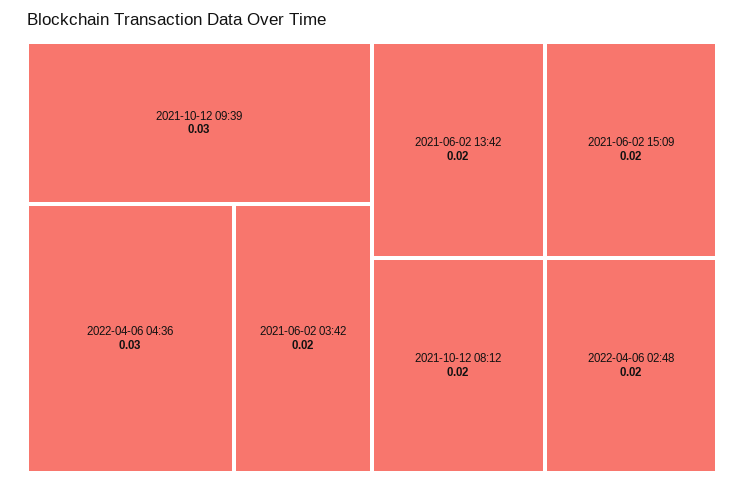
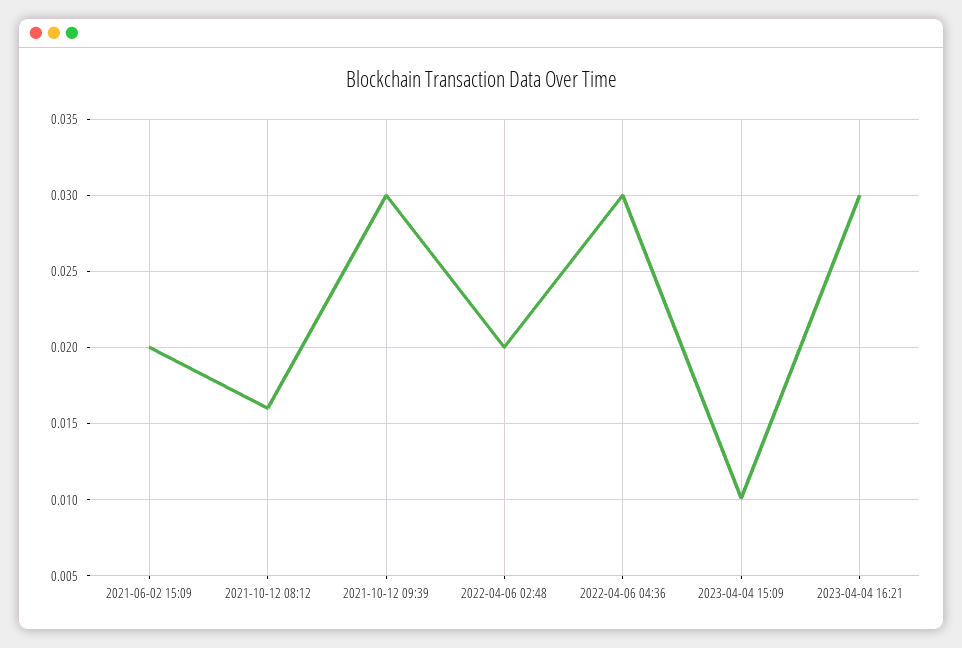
2021-06-02 03:42: 0.02 -> none
2021-06-02 13:42: 0.02 -> none
2021-10-12 08:12: 0.02 -> 0.016
2023-04-04 15:09: none -> 0.01
2023-04-04 16:21: none -> 0.03

